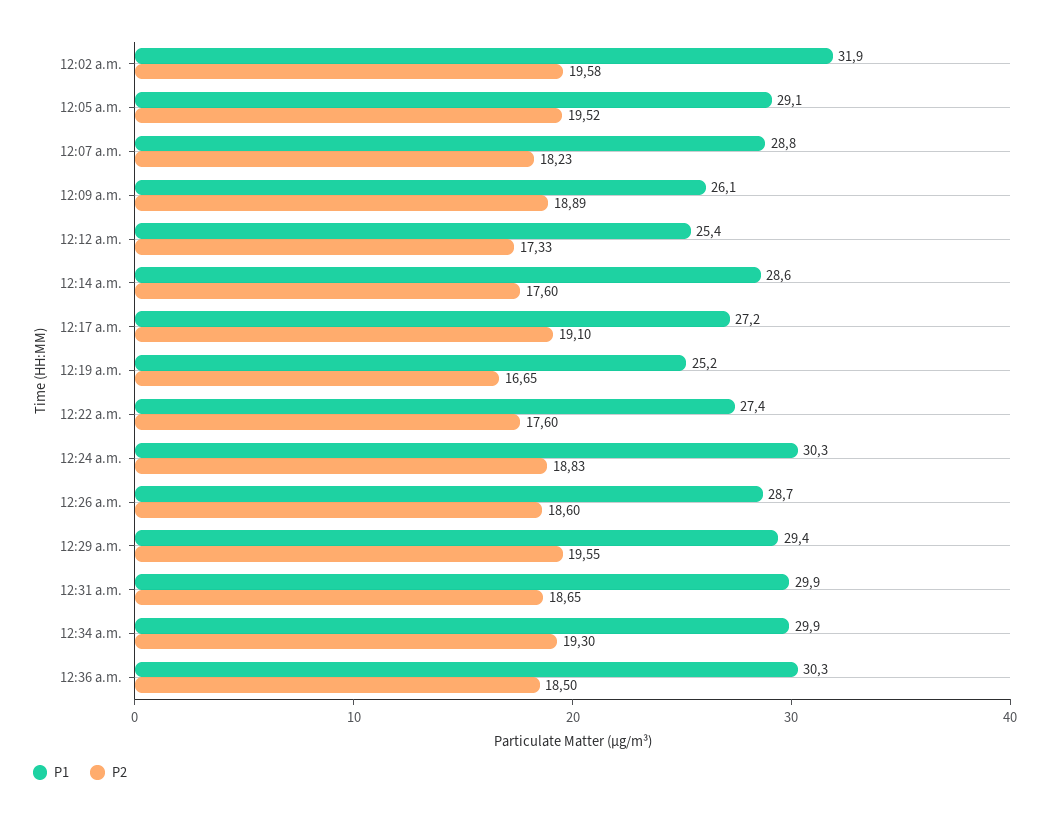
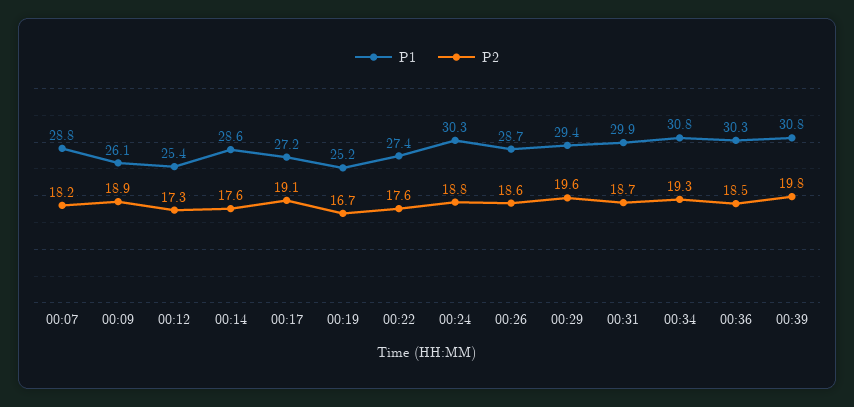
P1, 12:02 a.m.: 31.9 -> none
P2, 12:02 a.m.: 19.58 -> none
P1, 12:05 a.m.: 29.1 -> none
P2, 12:05 a.m.: 19.52 -> none
P1, 12:34 a.m.: 29.9 -> 30.8
P1, 00:39: none -> 30.8
P2, 00:39: none -> 19.8

